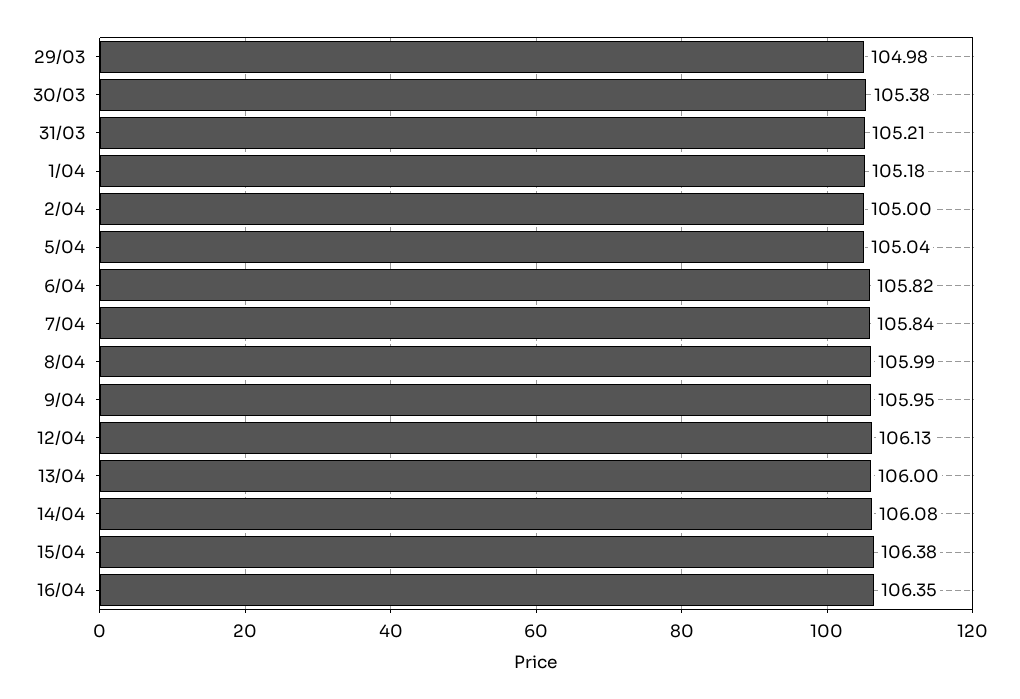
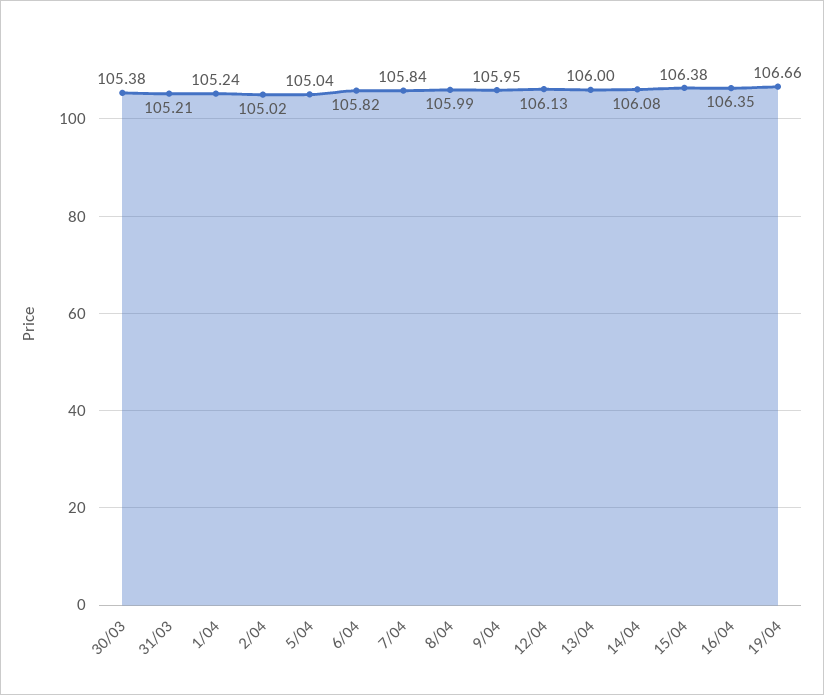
29/03: 104.98 -> none
1/04: 105.18 -> 105.24
2/04: 105 -> 105.02
19/04: none -> 106.66

